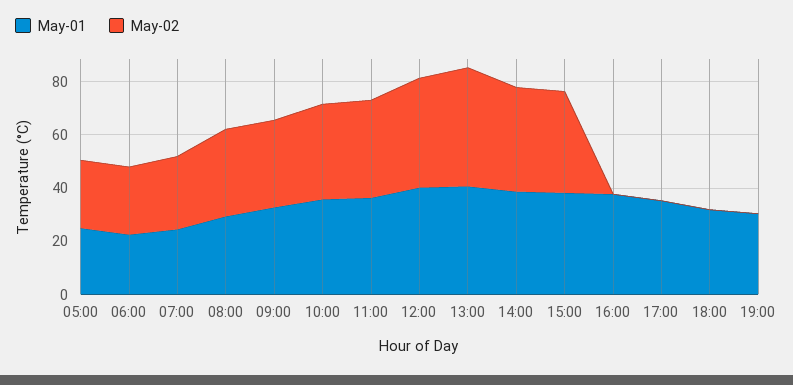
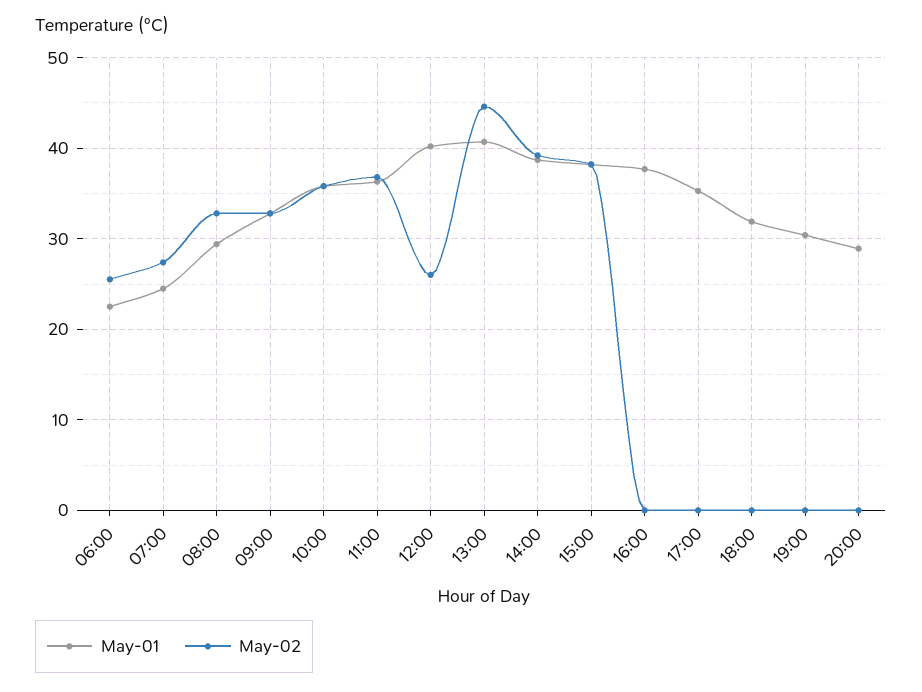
May-01, 05:00: 25 -> none
May-02, 05:00: 25 -> none
May-02, 12:00: 40 -> 26
May-01, 20:00: none -> 29
May-02, 20:00: none -> 0

